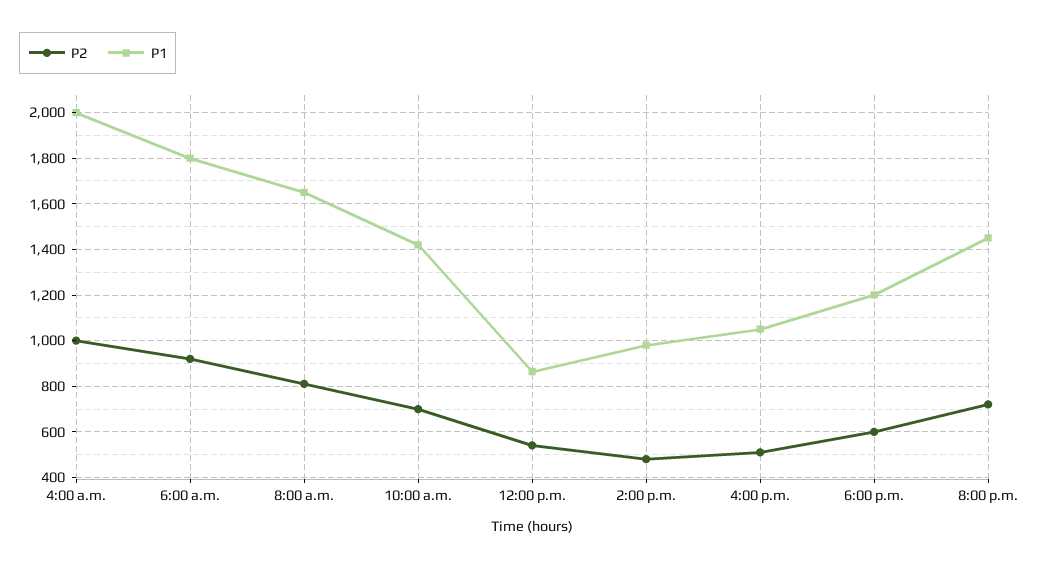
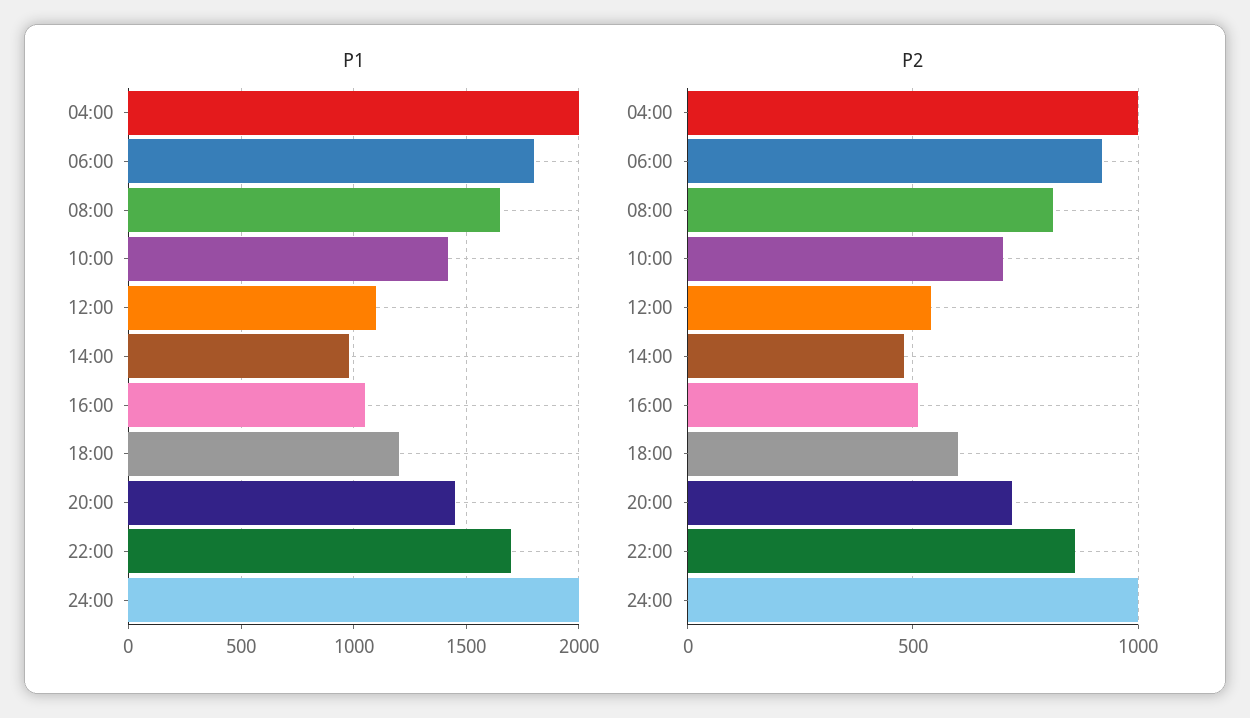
P1, 12:00 p.m.: 850 -> 1100
P1, 22:00: none -> 1700
P1, 24:00: none -> 2000
P2, 22:00: none -> 850
P2, 24:00: none -> 1000

